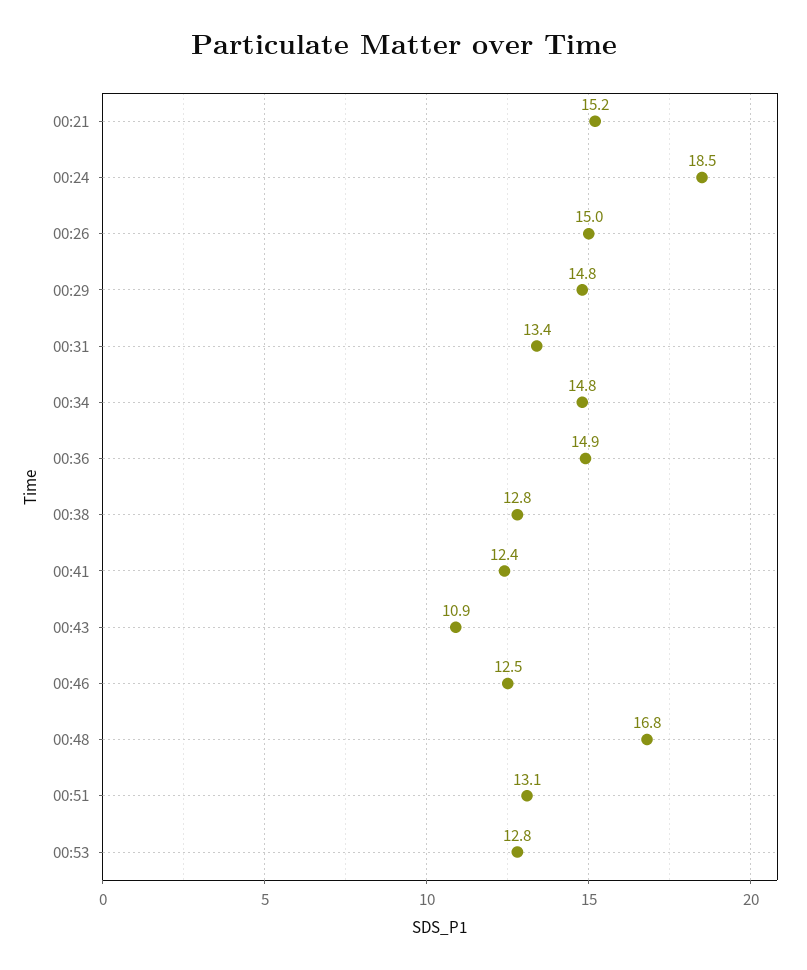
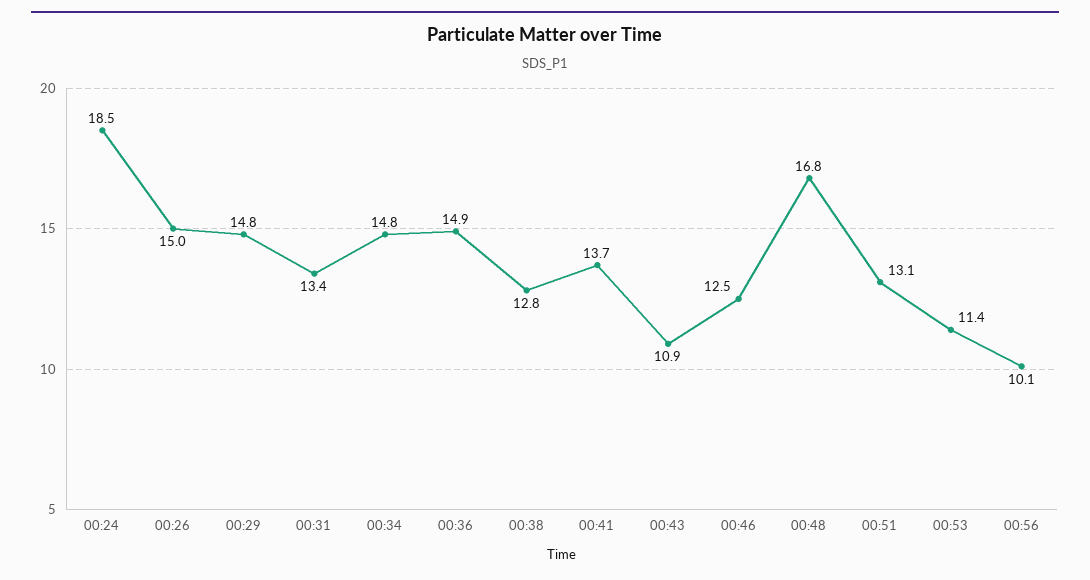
00:21: 15.2 -> none
00:41: 12.4 -> 13.7
00:53: 12.8 -> 11.4
00:56: none -> 10.1

